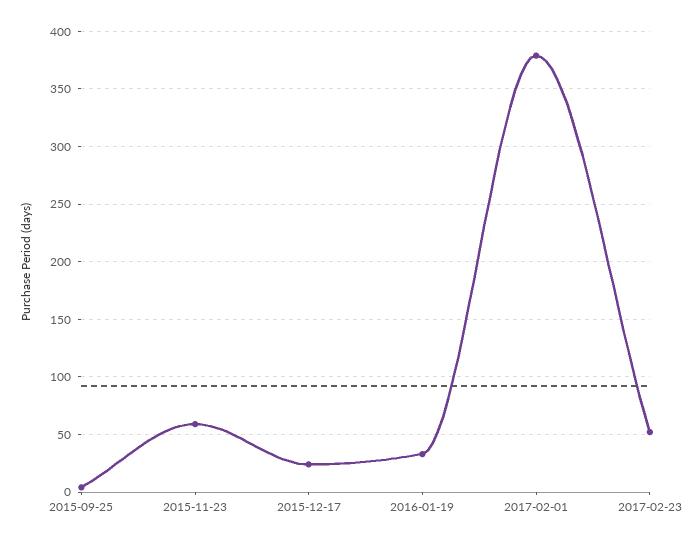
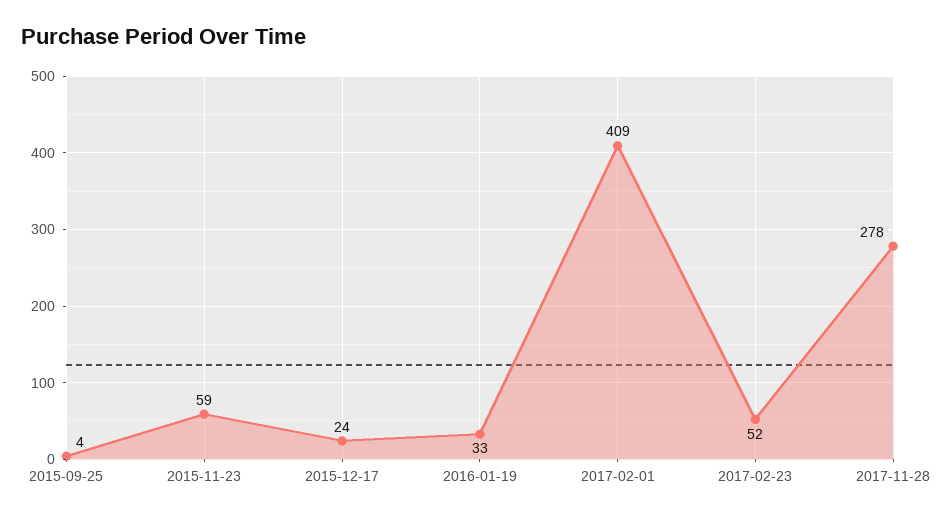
2017-02-01: 380 -> 409
2017-11-28: none -> 278

